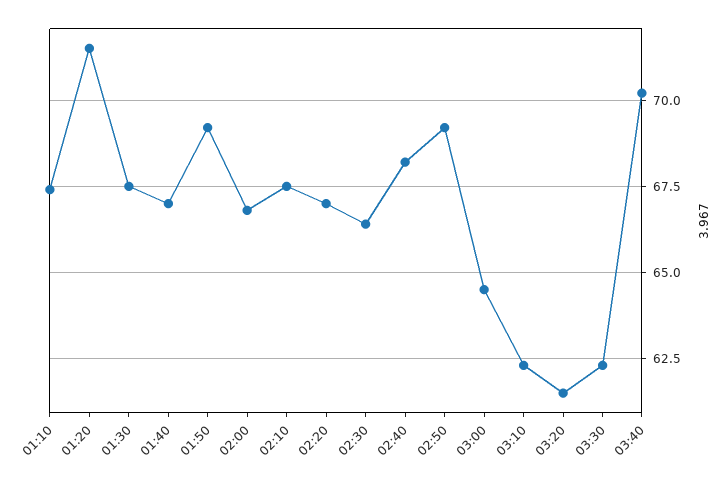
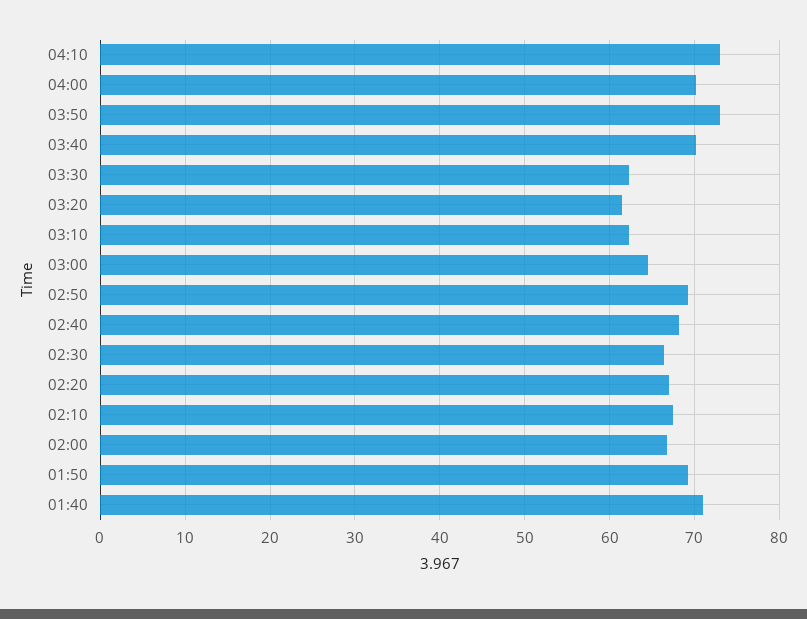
01:10: 67.5 -> none
01:20: 71.5 -> none
01:30: 67.5 -> none
01:40: 67 -> 71
04:10: none -> 73
04:00: none -> 70
03:50: none -> 73

